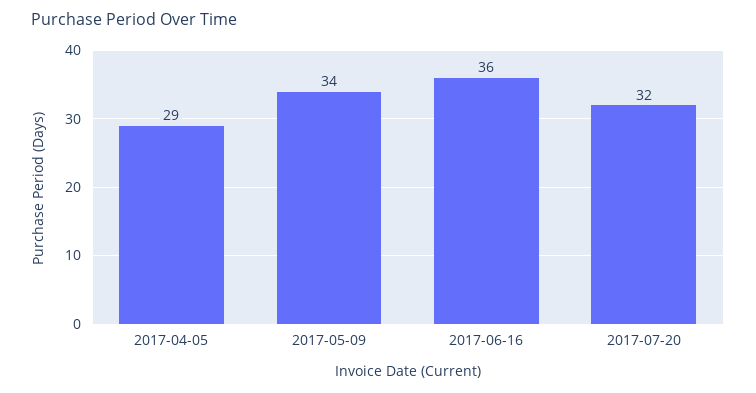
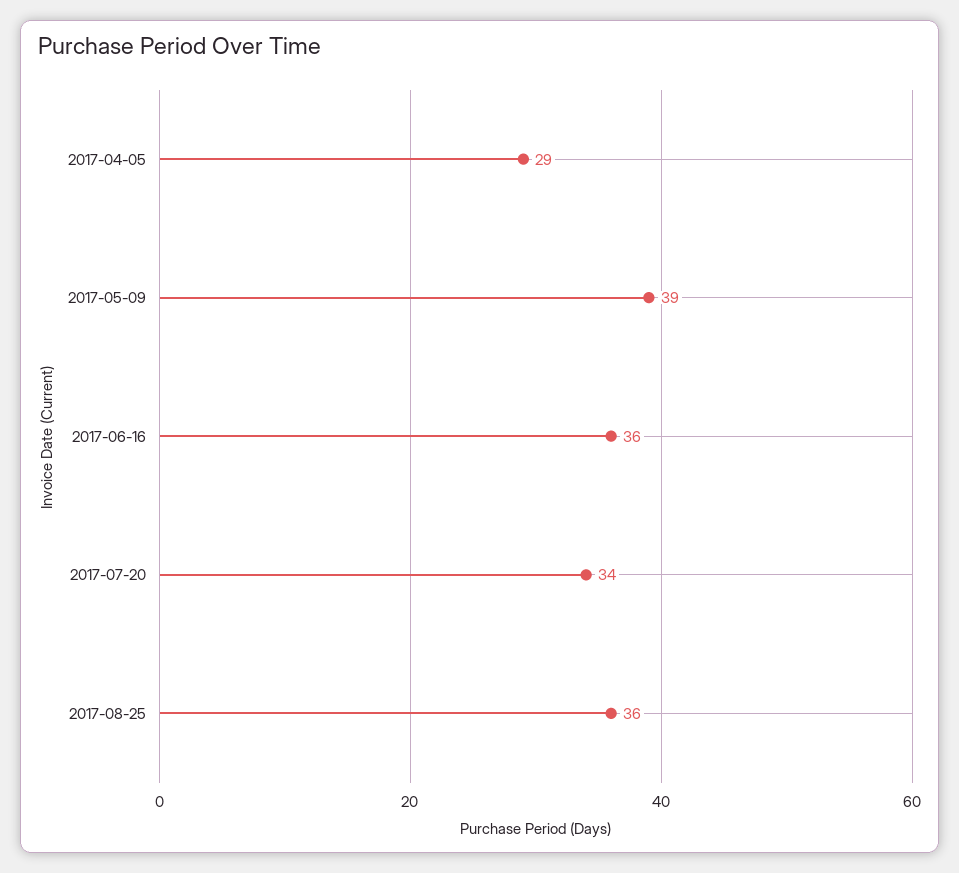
2017-05-09: 34 -> 39
2017-07-20: 32 -> 34
2017-08-25: none -> 36

